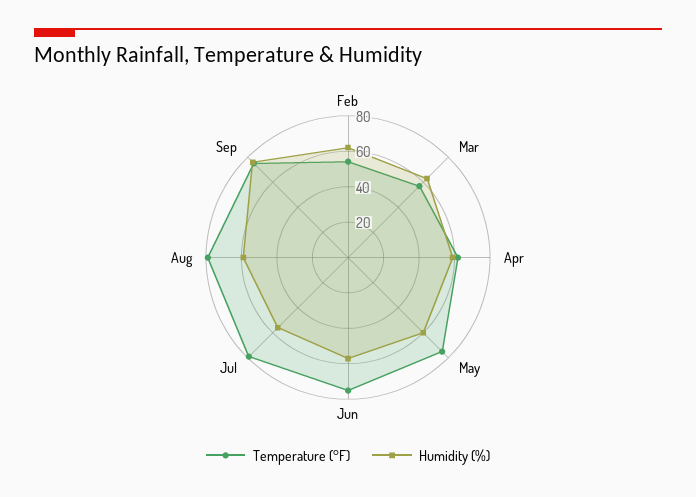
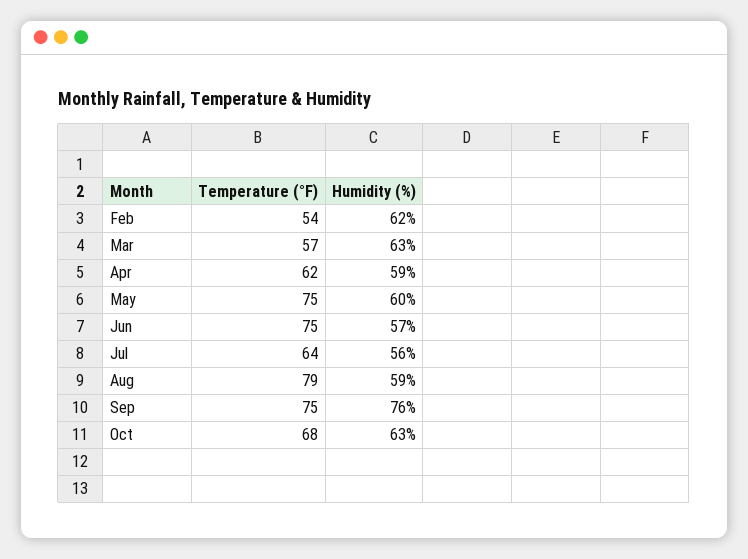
Temperature (°F), Jul: 80 -> 64
Temperature (°F), Oct: none -> 68
Humidity (%), Oct: none -> 63

